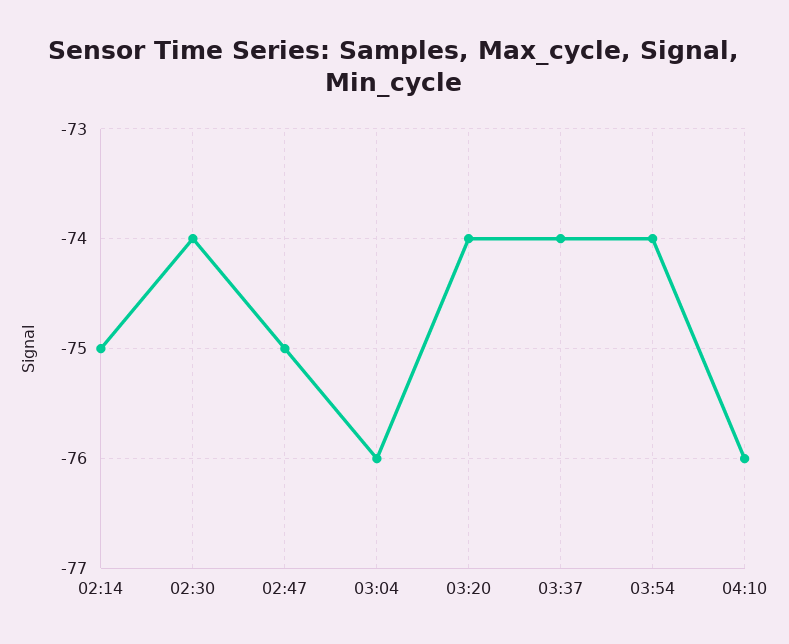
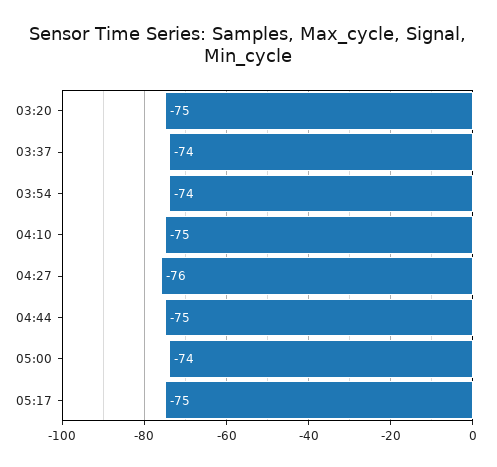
02:14: -75 -> none
02:30: -74 -> none
02:47: -75 -> none
03:04: -76 -> none
03:20: -74 -> -75
04:10: -76 -> -75
04:27: none -> -76
04:44: none -> -75
05:00: none -> -74
05:17: none -> -75

